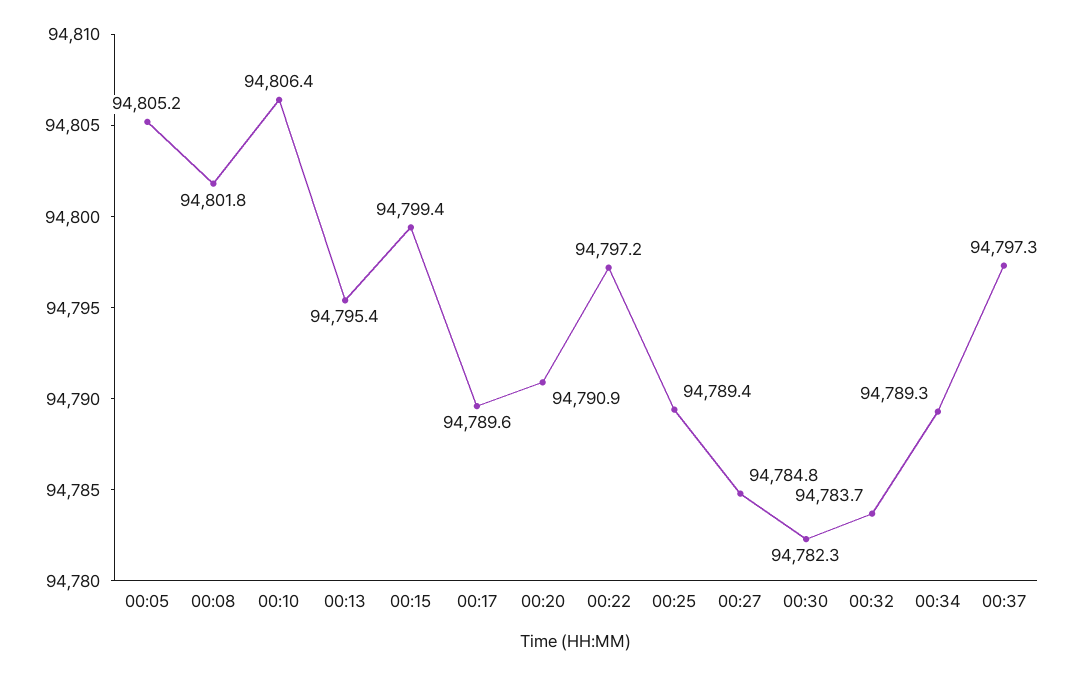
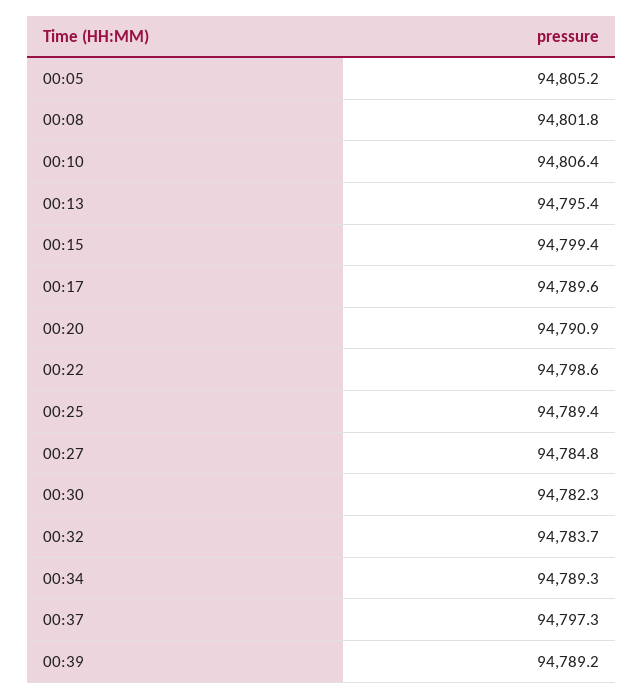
00:22: 94797.2 -> 94798.6
00:39: none -> 94789.2

